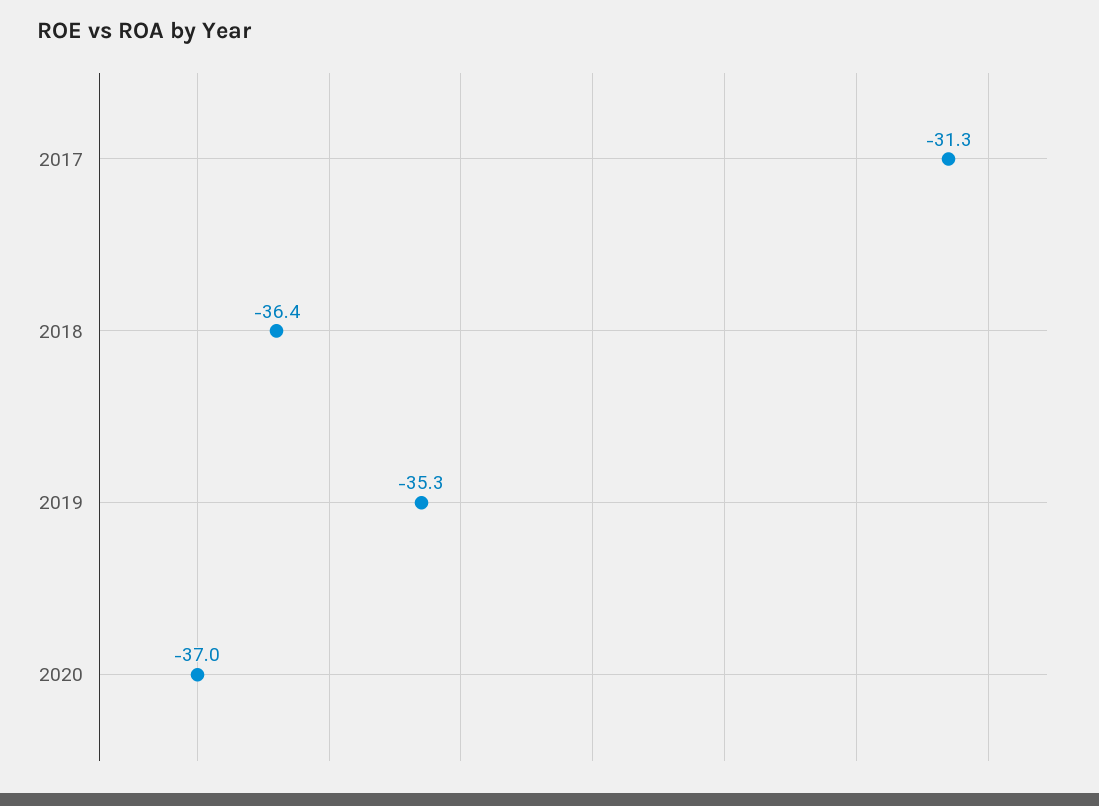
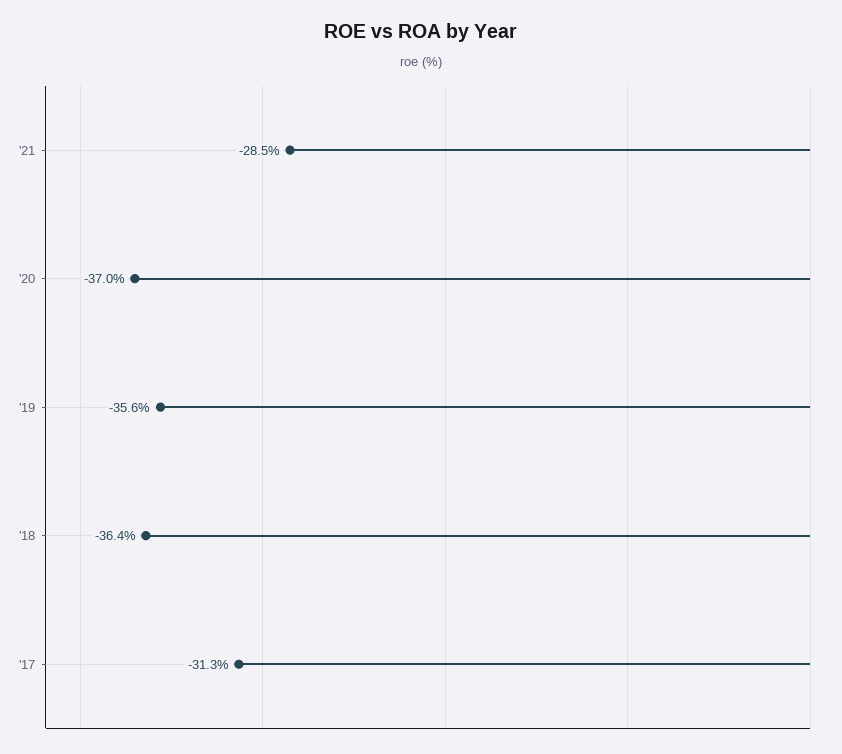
2019: -35.3 -> -35.6
'21: none -> -28.5

